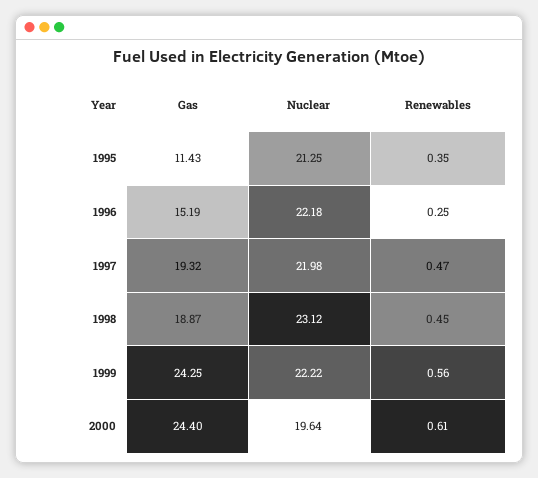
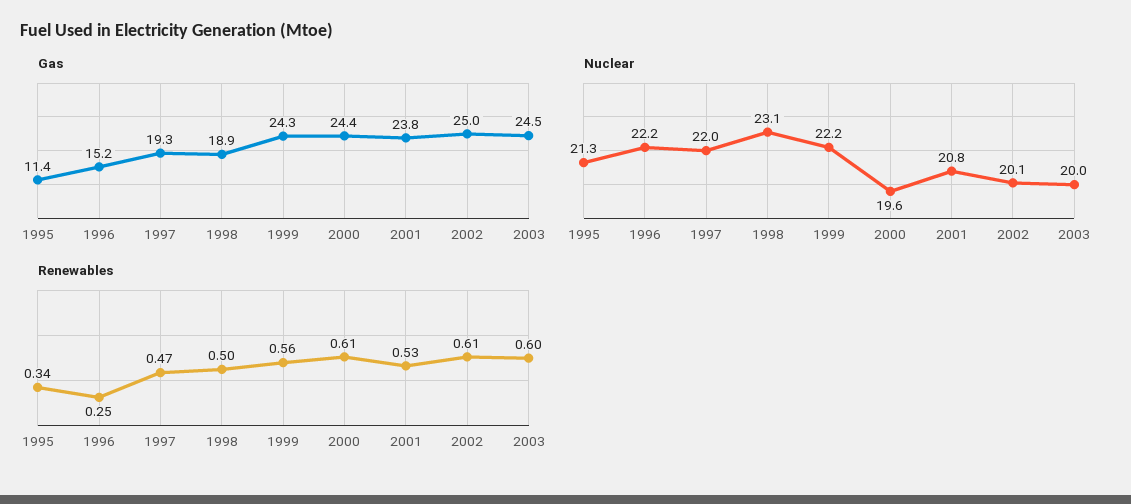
Renewables, 1995: 0.35 -> 0.34
Renewables, 1998: 0.45 -> 0.5
Gas, 2001: none -> 23.8
Gas, 2002: none -> 25
Gas, 2003: none -> 24.5
Nuclear, 2001: none -> 20.8
Nuclear, 2002: none -> 20.1
Nuclear, 2003: none -> 20
Renewables, 2001: none -> 0.53
Renewables, 2002: none -> 0.61
Renewables, 2003: none -> 0.6

